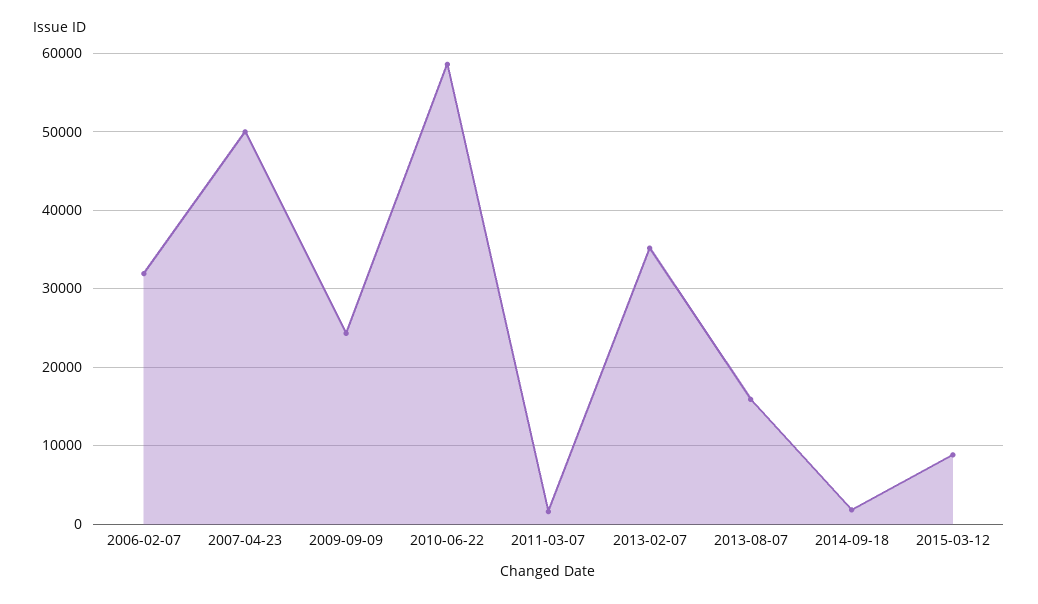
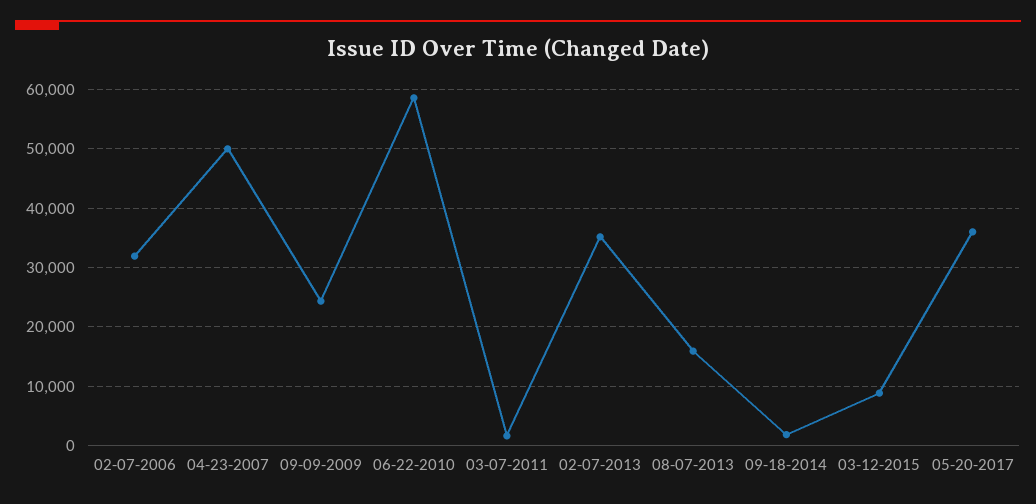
05-20-2017: none -> 36000

